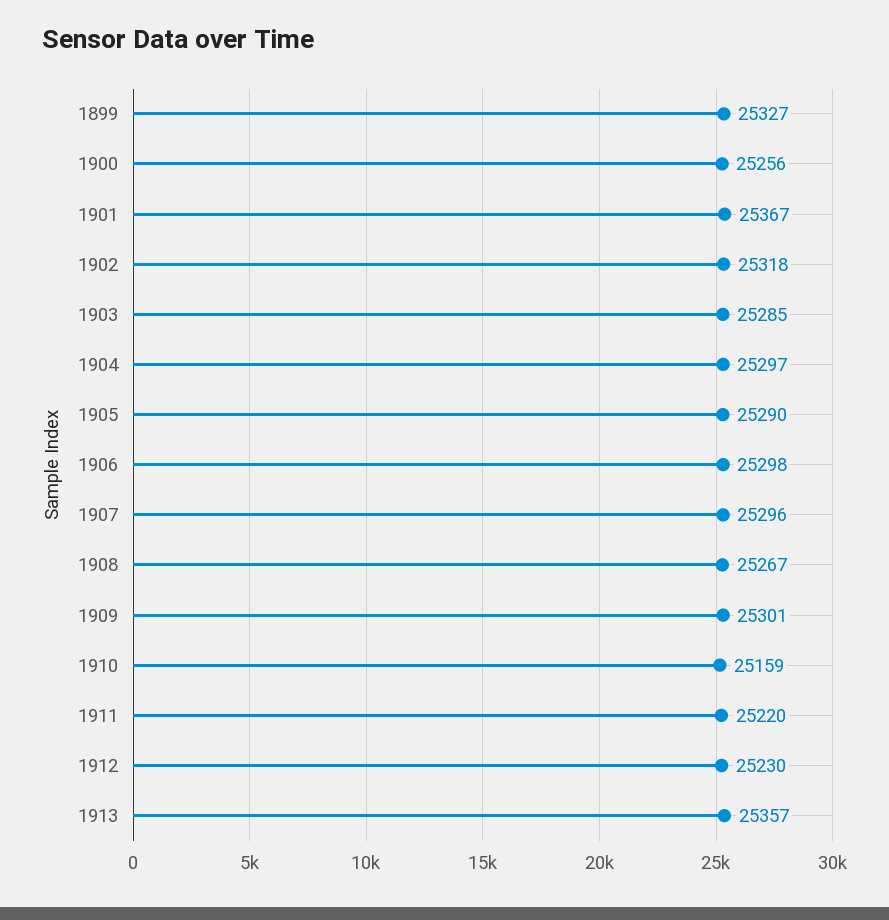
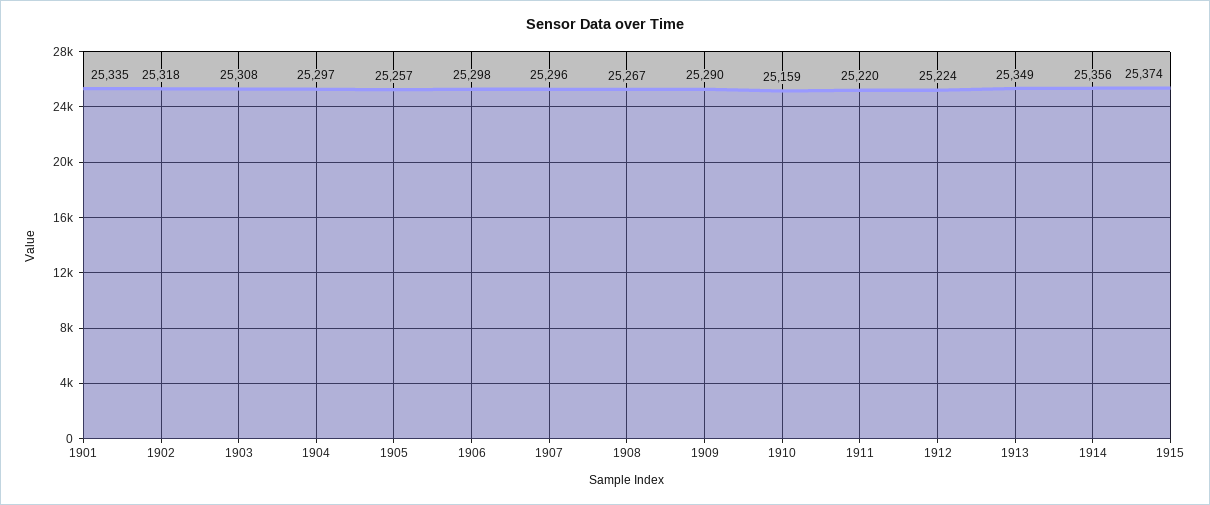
1899: 25327 -> none
1900: 25256 -> none
1901: 25367 -> 25335
1903: 25285 -> 25308
1905: 25290 -> 25257
1909: 25301 -> 25290
1912: 25230 -> 25224
1913: 25357 -> 25349
1914: none -> 25356
1915: none -> 25374

